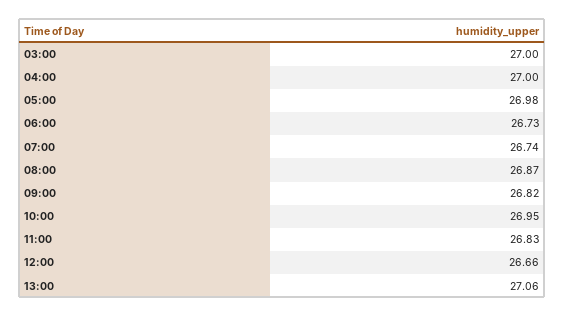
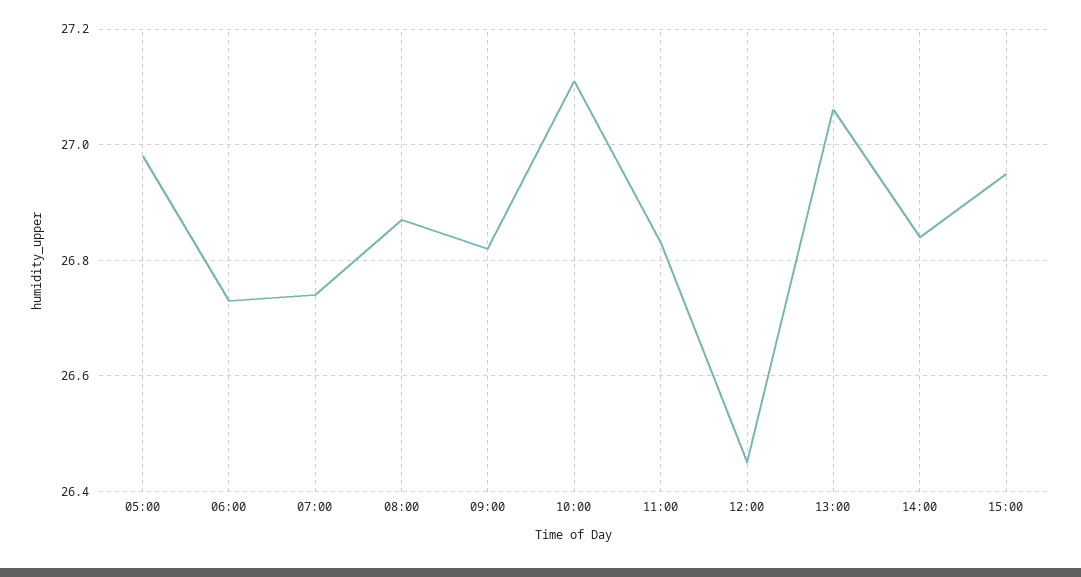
03:00: 27 -> none
04:00: 27 -> none
10:00: 26.95 -> 27.1
12:00: 26.66 -> 26.45
14:00: none -> 26.85
15:00: none -> 26.95

